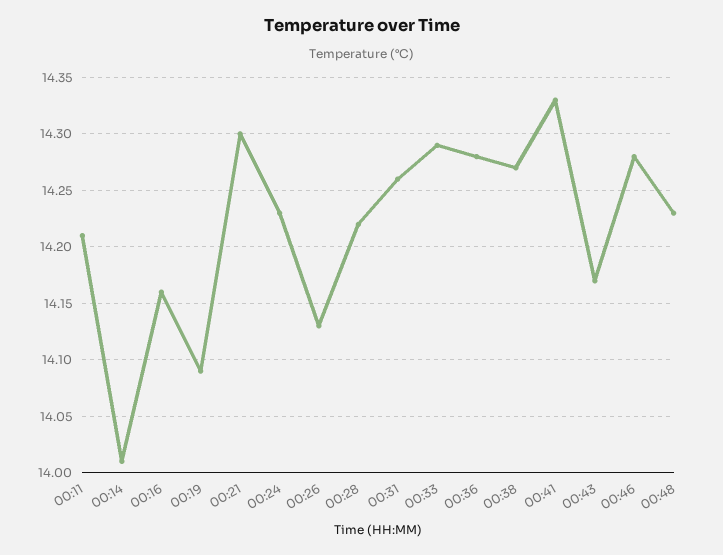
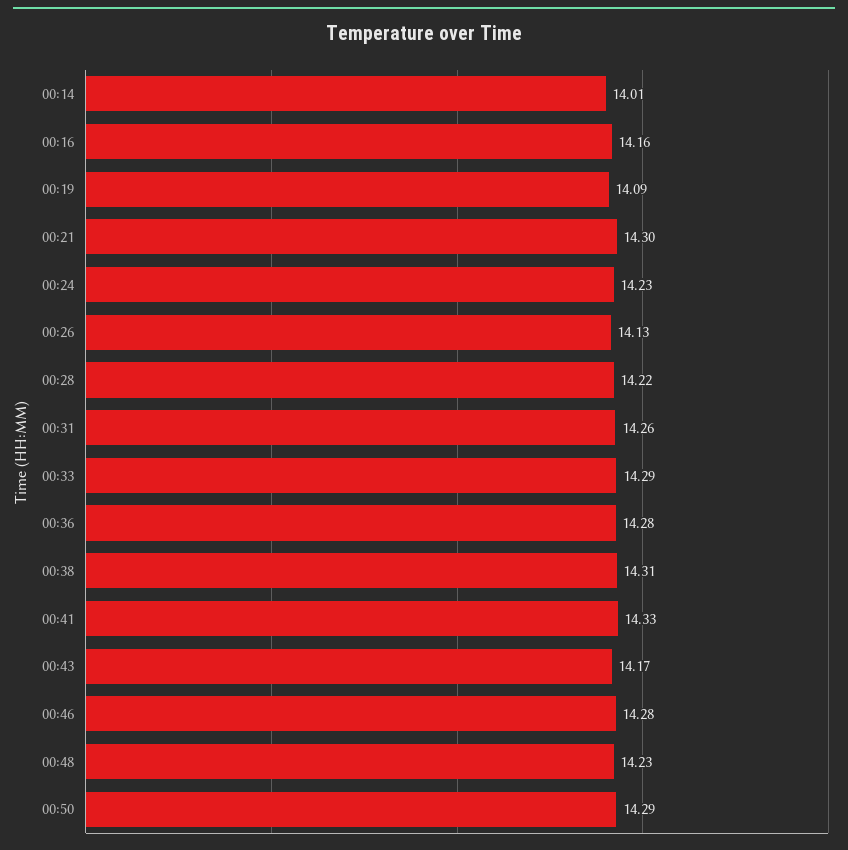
00:11: 14.21 -> none
00:38: 14.27 -> 14.31
00:50: none -> 14.29

